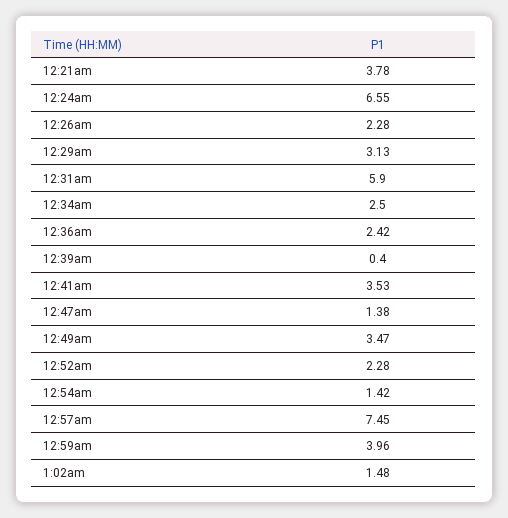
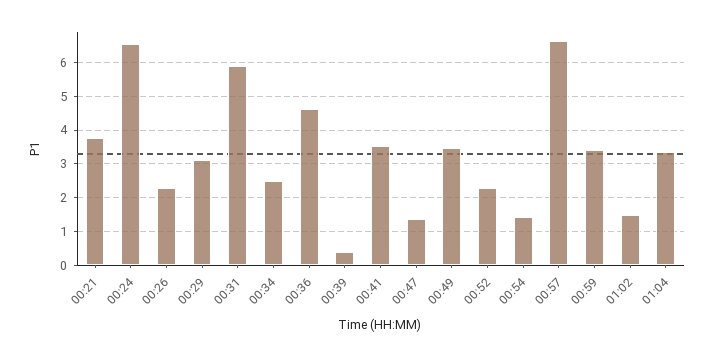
12:36am: 2.42 -> 4.6
12:57am: 7.45 -> 6.6
12:59am: 3.96 -> 3.4
01:04: none -> 3.4

